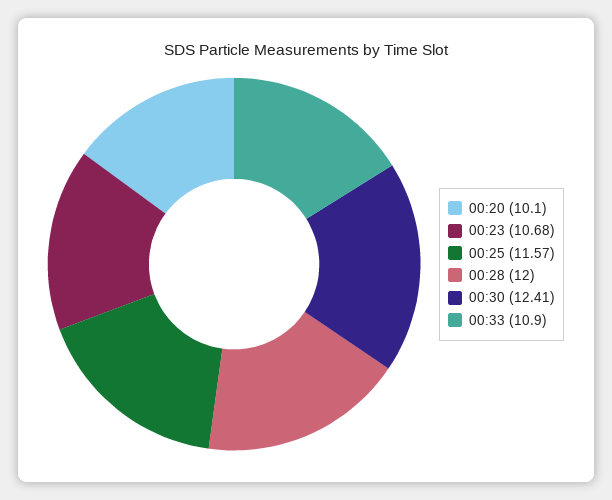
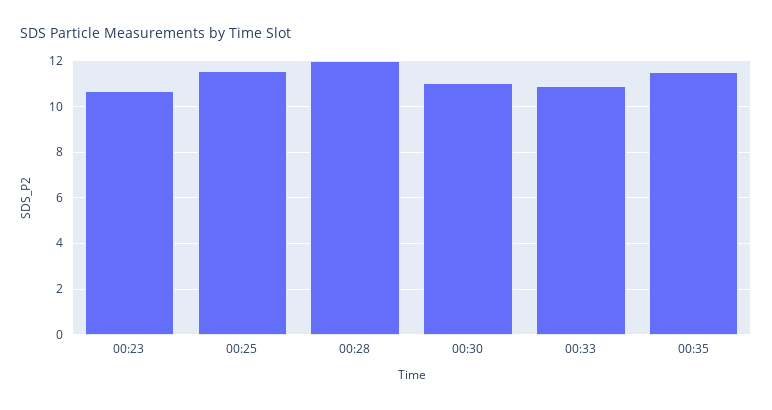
00:20: 10.1 -> none
00:30: 12.41 -> 11
00:35: none -> 11.5

